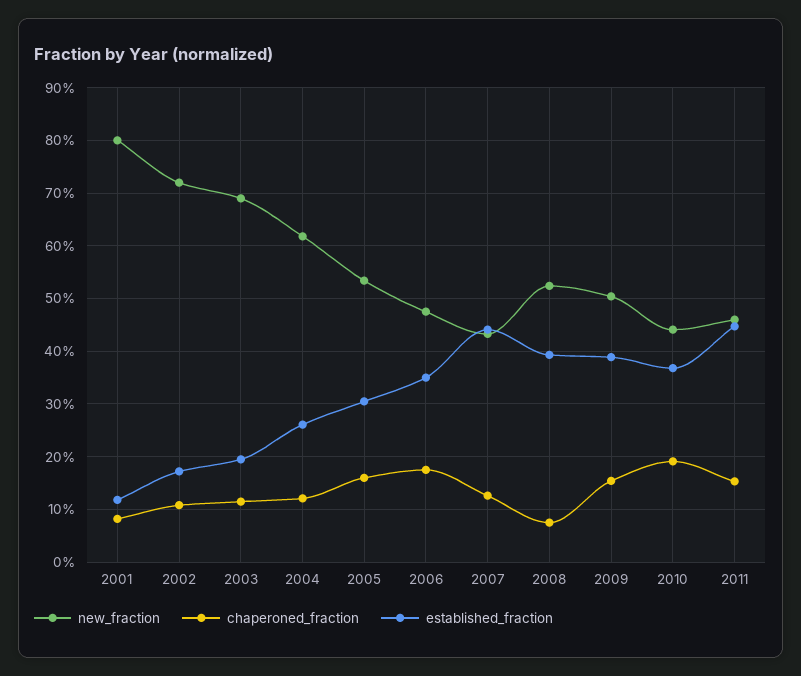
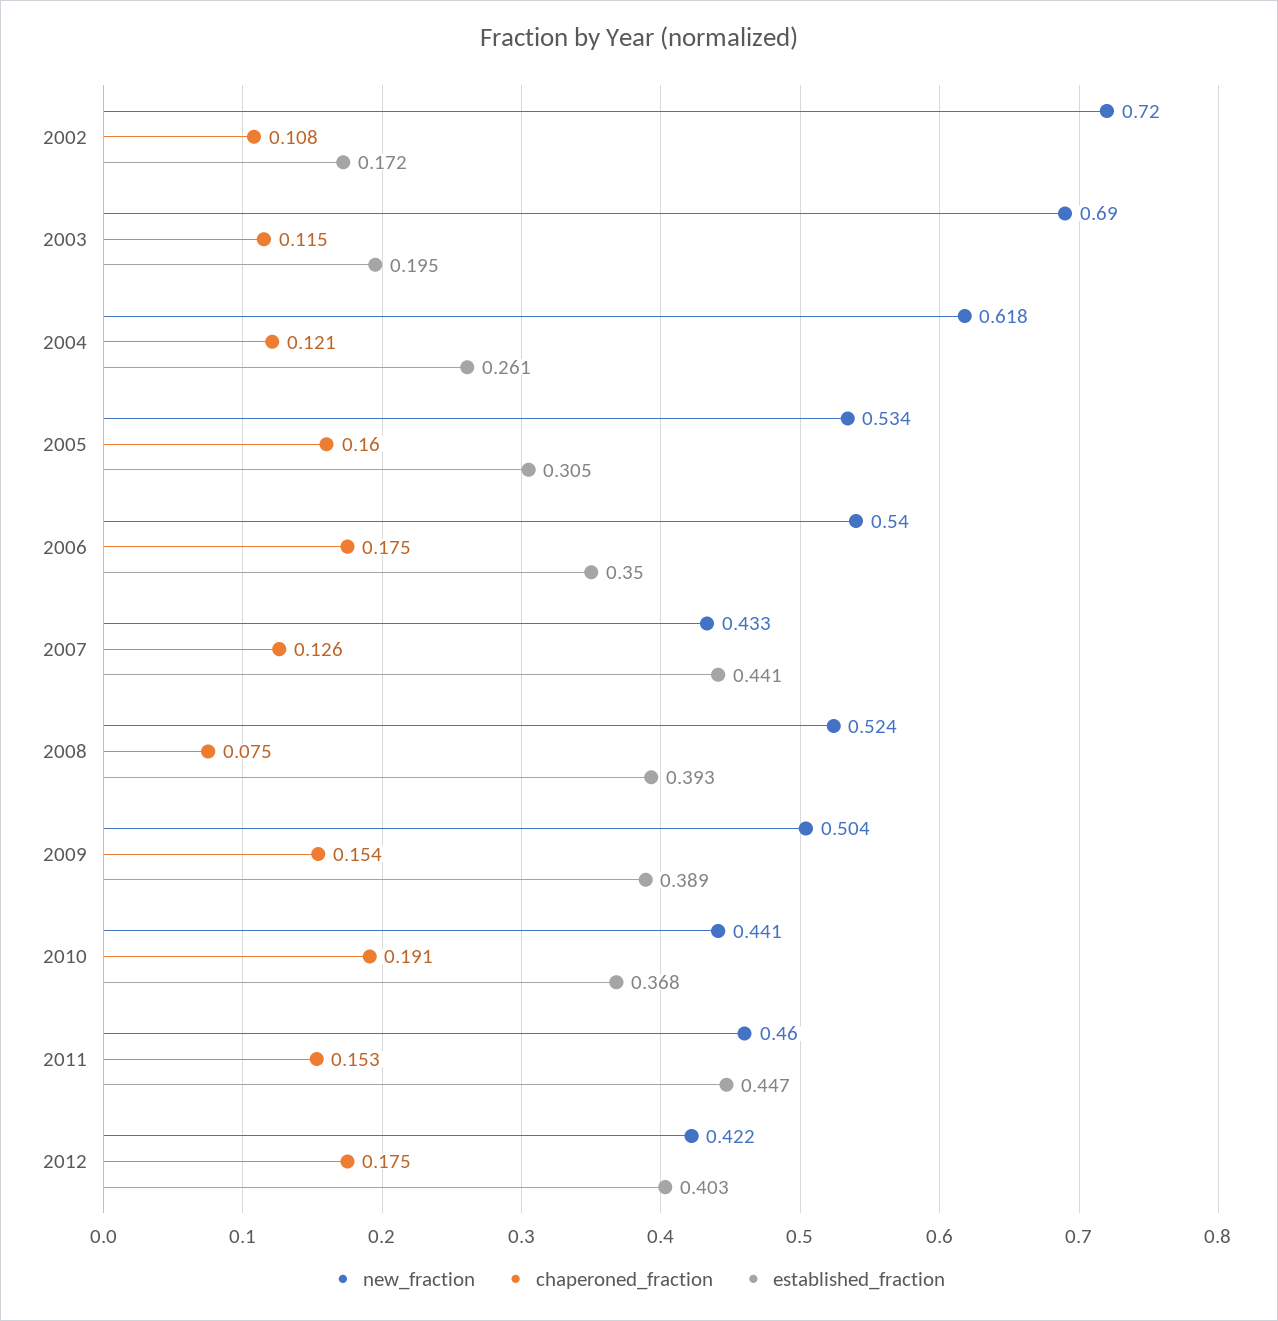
new_fraction, 2001: 0.8 -> none
chaperoned_fraction, 2001: 0.08 -> none
established_fraction, 2001: 0.12 -> none
new_fraction, 2006: 0.48 -> 0.54
new_fraction, 2012: none -> 0.422
chaperoned_fraction, 2012: none -> 0.175
established_fraction, 2012: none -> 0.403

